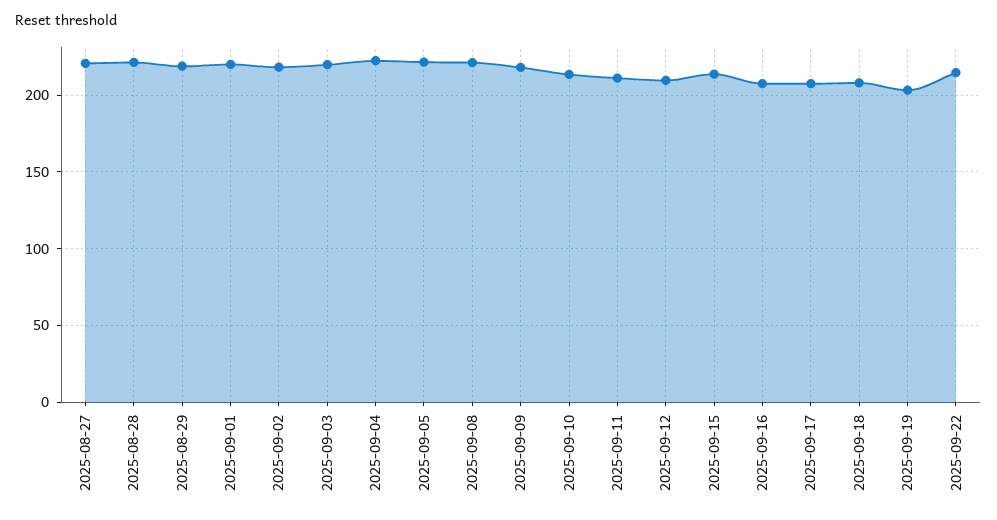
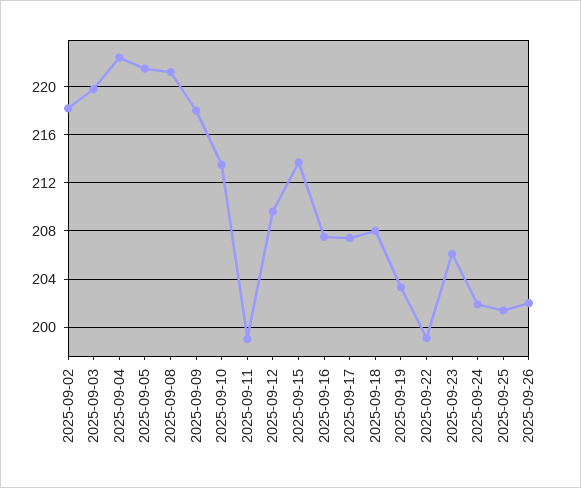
2025-08-27: 220 -> none
2025-08-28: 220 -> none
2025-08-29: 220 -> none
2025-09-01: 220 -> none
2025-09-11: 210 -> 199
2025-09-22: 215 -> 199
2025-09-23: none -> 206
2025-09-24: none -> 202
2025-09-25: none -> 201.5
2025-09-26: none -> 202

